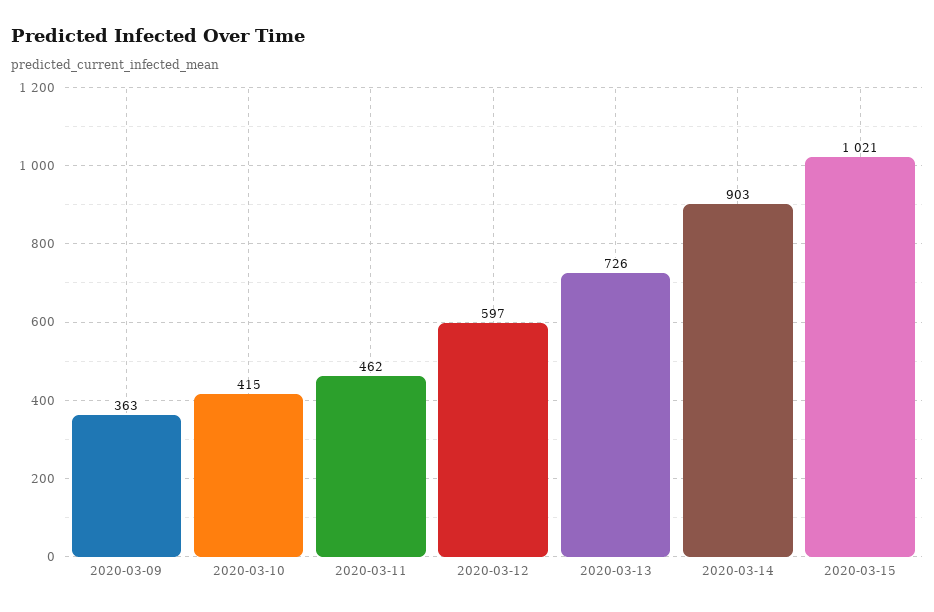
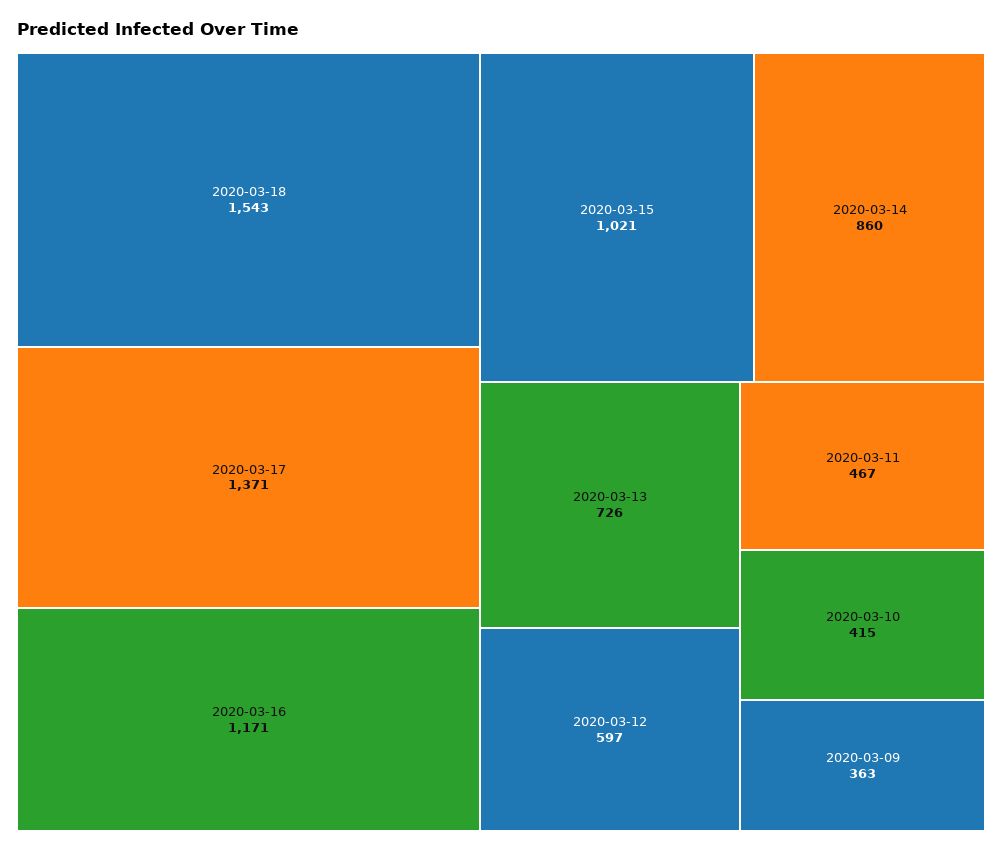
2020-03-11: 462 -> 467
2020-03-14: 903 -> 860
2020-03-18: none -> 1543
2020-03-17: none -> 1371
2020-03-16: none -> 1171

